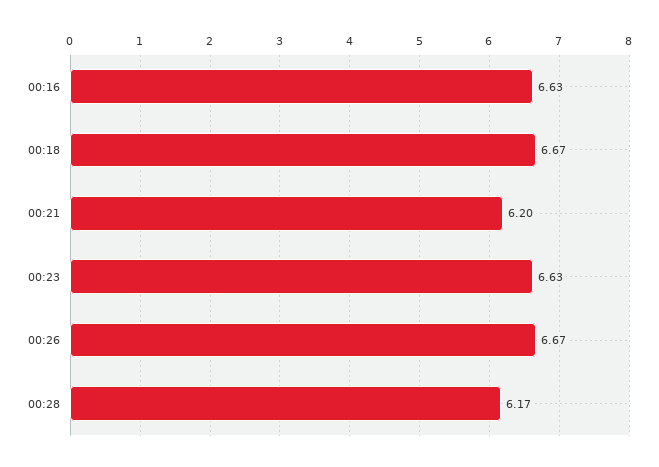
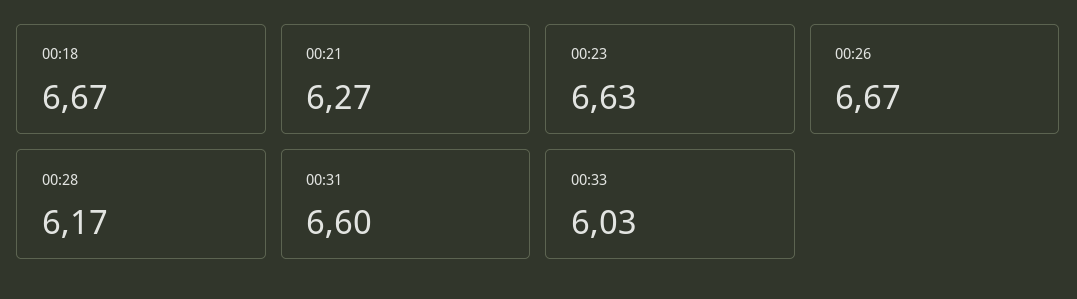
00:16: 6.63 -> none
00:21: 6.2 -> 6.27
00:31: none -> 6.6
00:33: none -> 6.03

